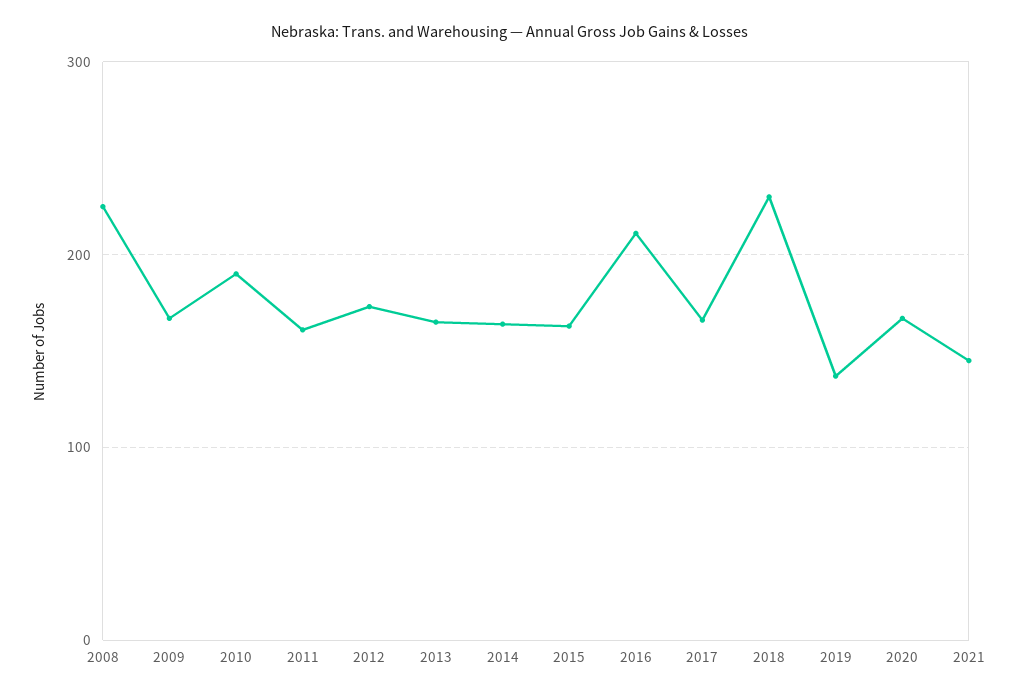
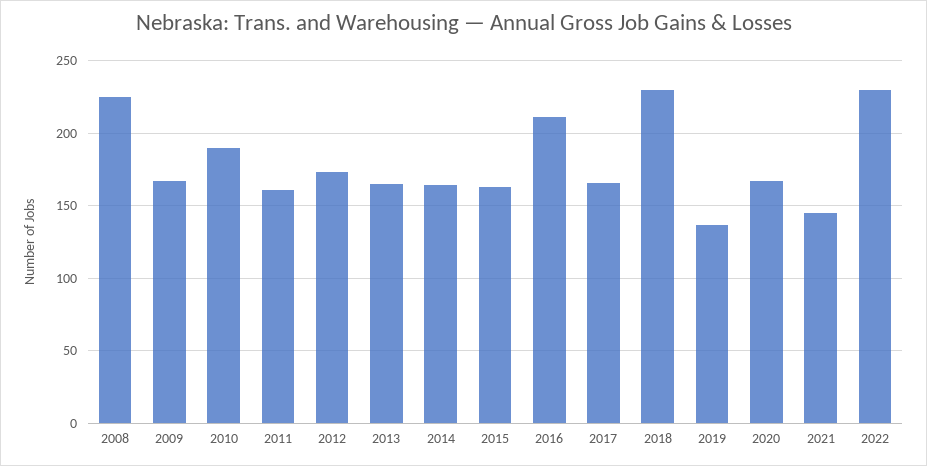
2022: none -> 230

